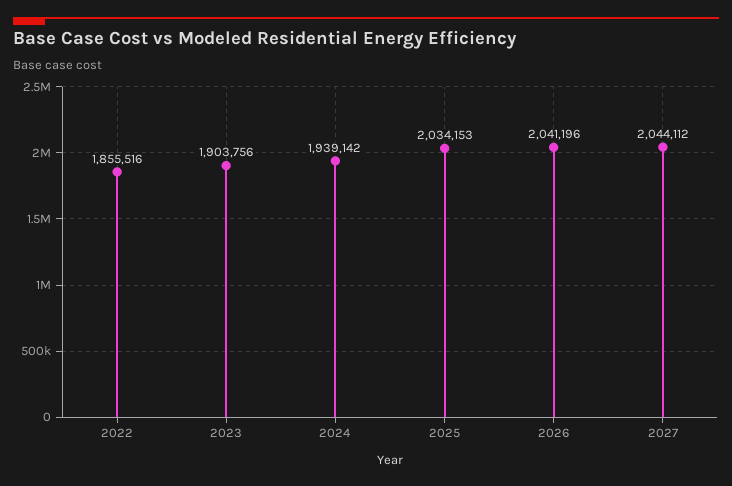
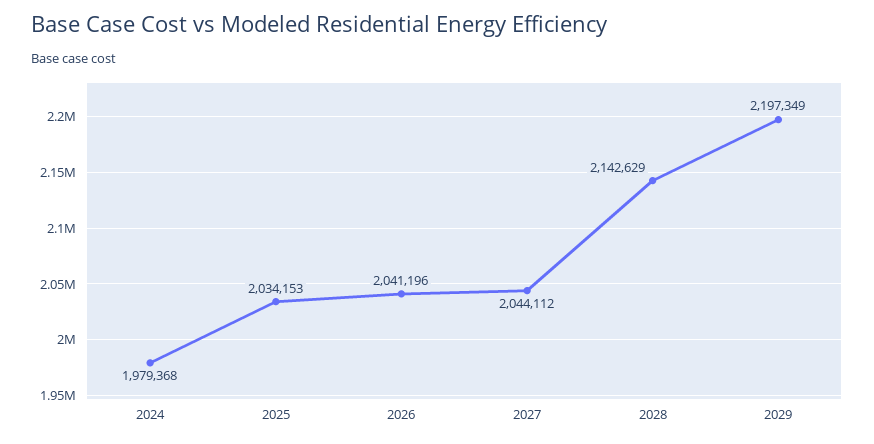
2022: 1855516 -> none
2023: 1903756 -> none
2024: 1939142 -> 1979368
2028: none -> 2142629
2029: none -> 2197349

